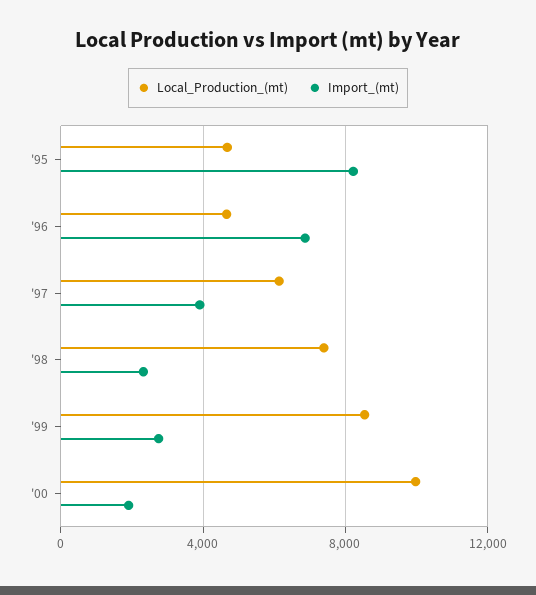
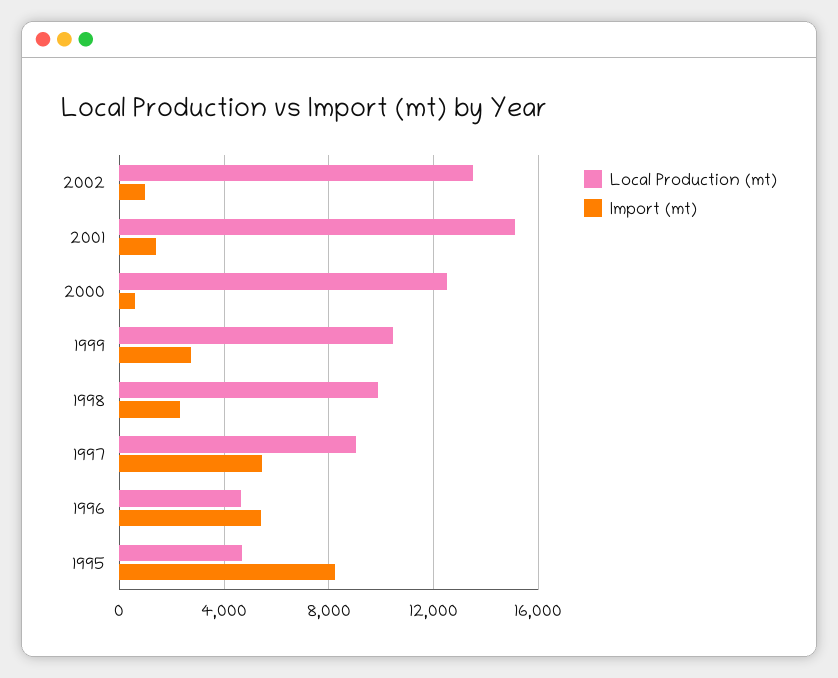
Import_(mt), '96: 7000 -> 5500
Local_Production_(mt), '97: 6000 -> 9000
Import_(mt), '97: 4000 -> 5500
Local_Production_(mt), '98: 7500 -> 10000
Local_Production_(mt), '99: 8500 -> 10500
Local_Production_(mt), '00: 10000 -> 12500
Import_(mt), '00: 2000 -> 500
Local_Production_(mt), 2002: none -> 13500
Import_(mt), 2002: none -> 1000
Local_Production_(mt), 2001: none -> 15000
Import_(mt), 2001: none -> 1500

